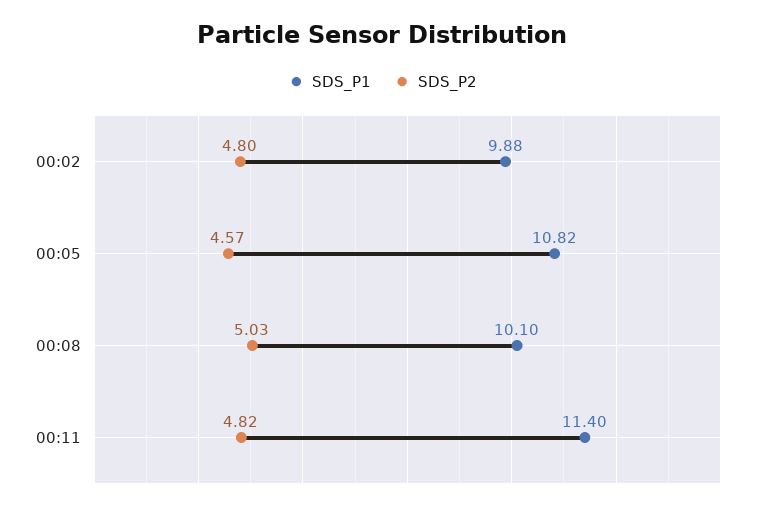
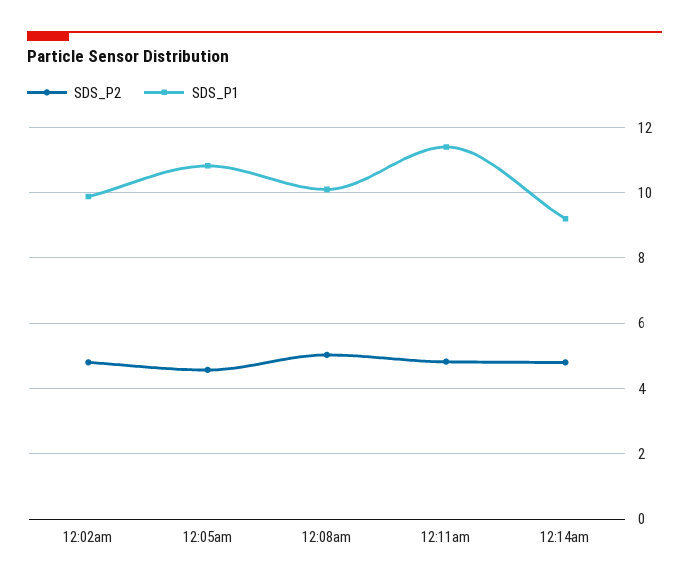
SDS_P2, 12:14am: none -> 4.8
SDS_P1, 12:14am: none -> 9.2

